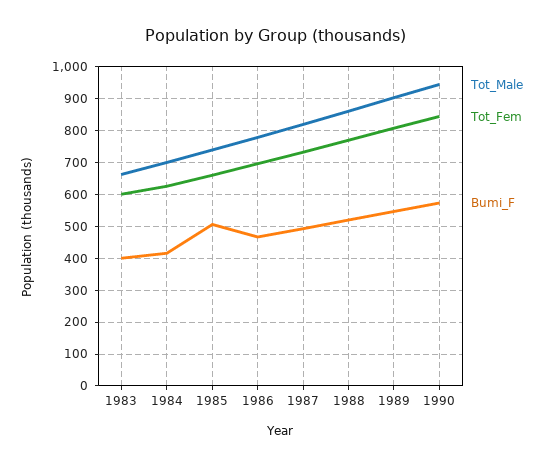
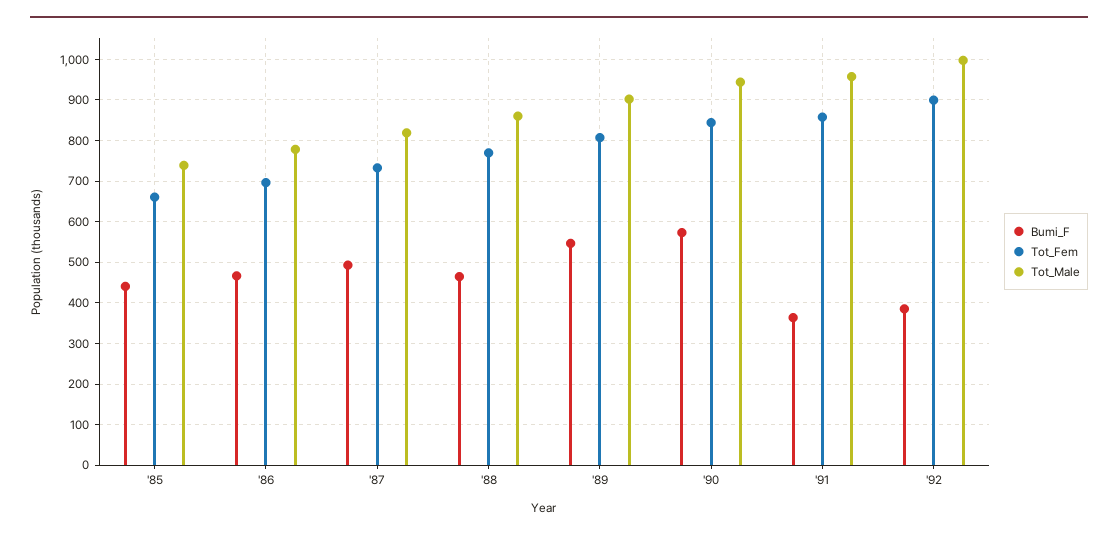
Tot_Male, 1983: 660 -> none
Tot_Fem, 1983: 600 -> none
Bumi_F, 1983: 400 -> none
Tot_Male, 1984: 700 -> none
Tot_Fem, 1984: 620 -> none
Bumi_F, 1984: 420 -> none
Bumi_F, 1985: 500 -> 440
Bumi_F, 1988: 520 -> 460
Bumi_F, '91: none -> 360
Tot_Fem, '91: none -> 860
Tot_Male, '91: none -> 960
Bumi_F, '92: none -> 380
Tot_Fem, '92: none -> 900
Tot_Male, '92: none -> 1000

